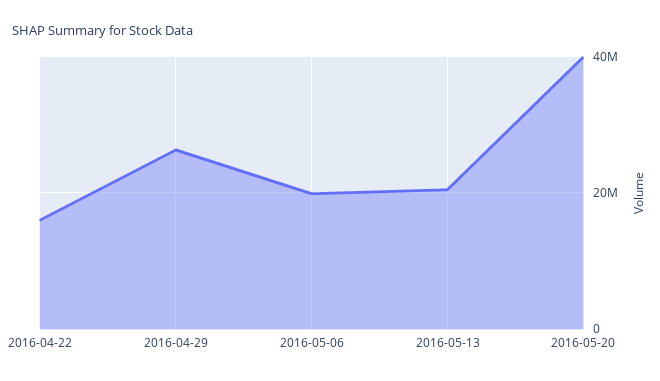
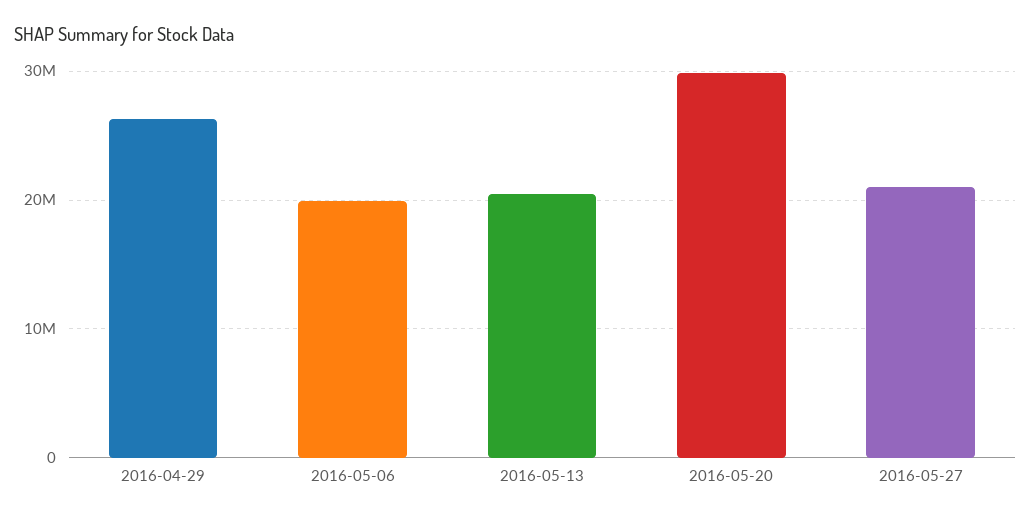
2016-04-22: 16000000 -> none
2016-05-20: 40000000 -> 30000000
2016-05-27: none -> 21000000

